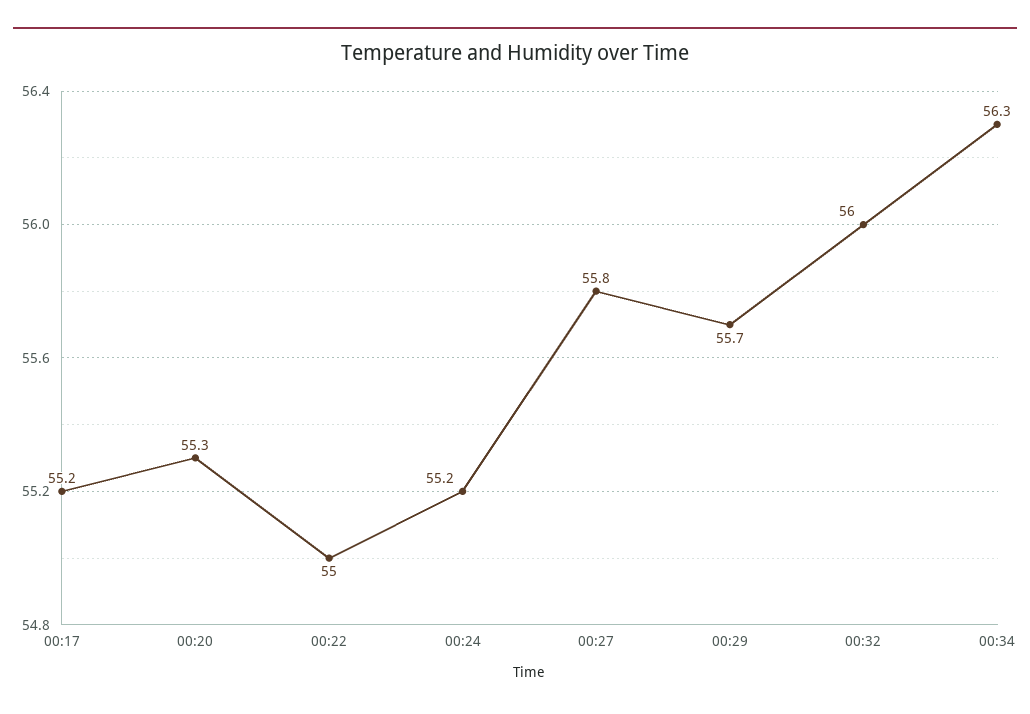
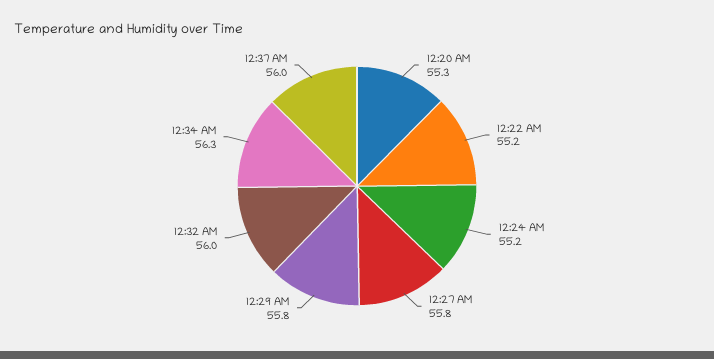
00:17: 55.2 -> none
00:22: 55 -> 55.2
00:29: 55.7 -> 55.8
12:37 AM: none -> 56

